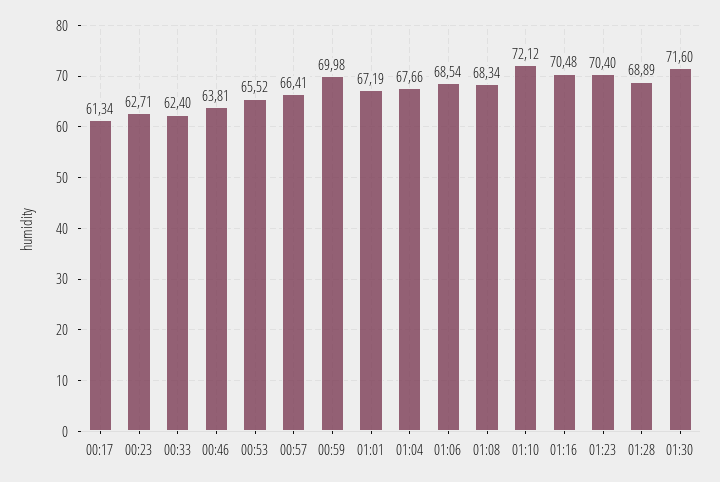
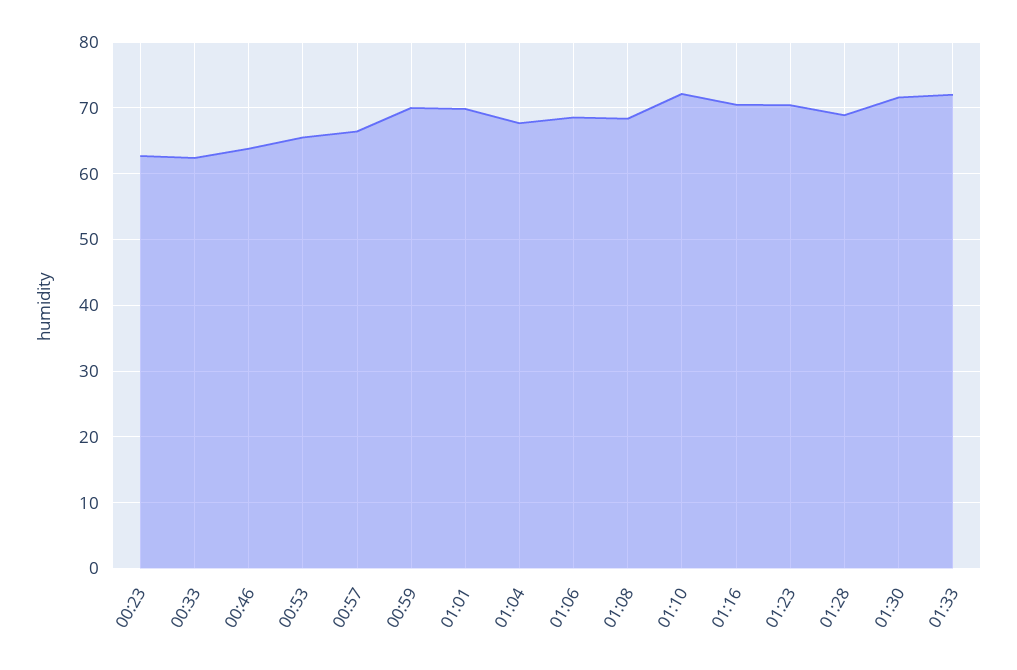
00:17: 61.34 -> none
01:01: 67.19 -> 70
01:33: none -> 72

